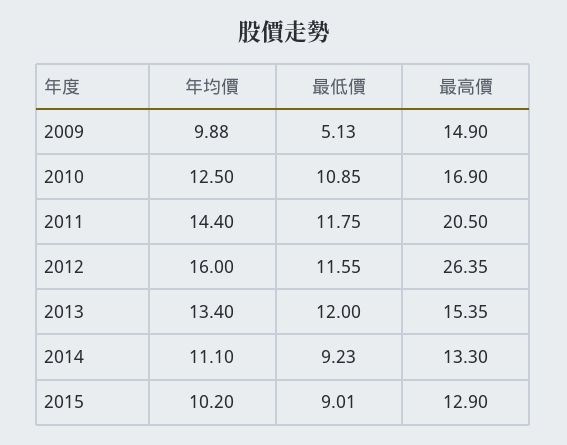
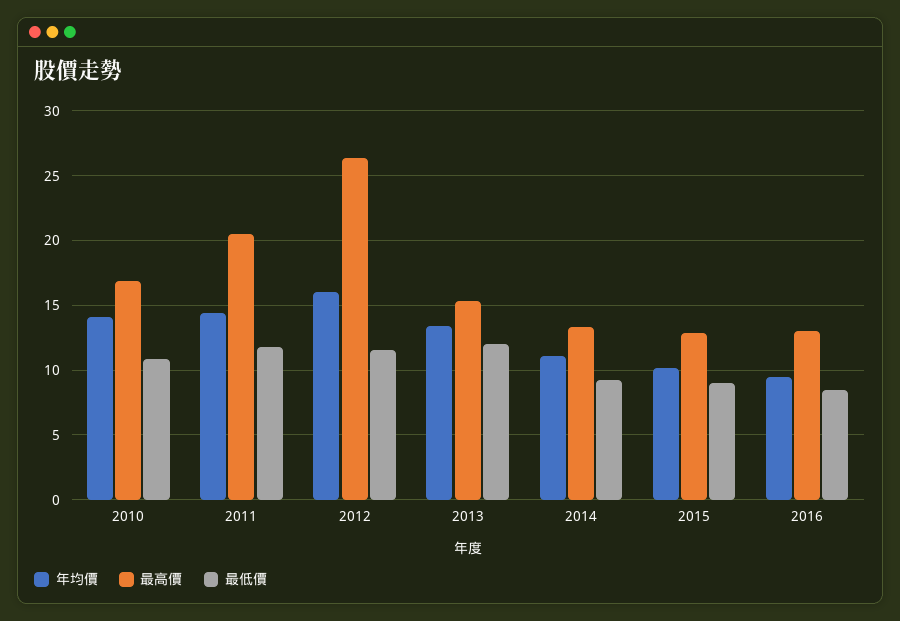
年均價, 2009: 9.88 -> none
最低價, 2009: 5.13 -> none
最高價, 2009: 14.9 -> none
年均價, 2010: 12.5 -> 14
年均價, 2016: none -> 9.5
最高價, 2016: none -> 13
最低價, 2016: none -> 8.5

